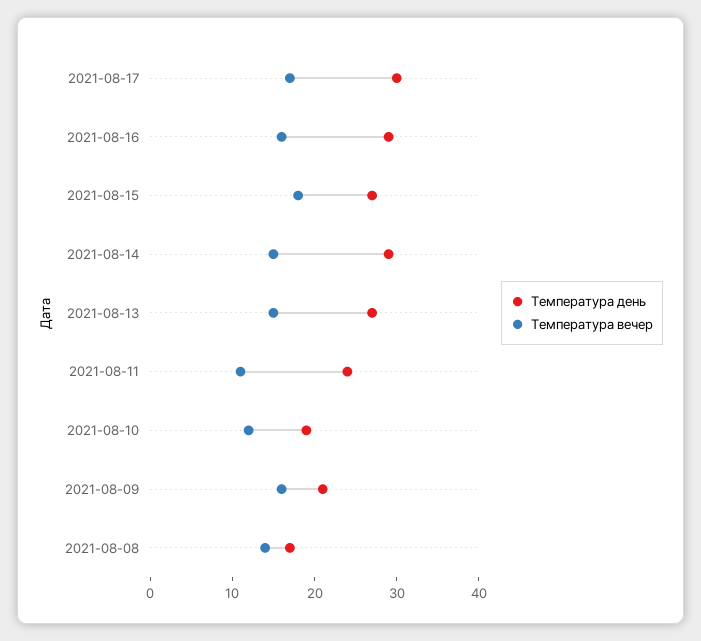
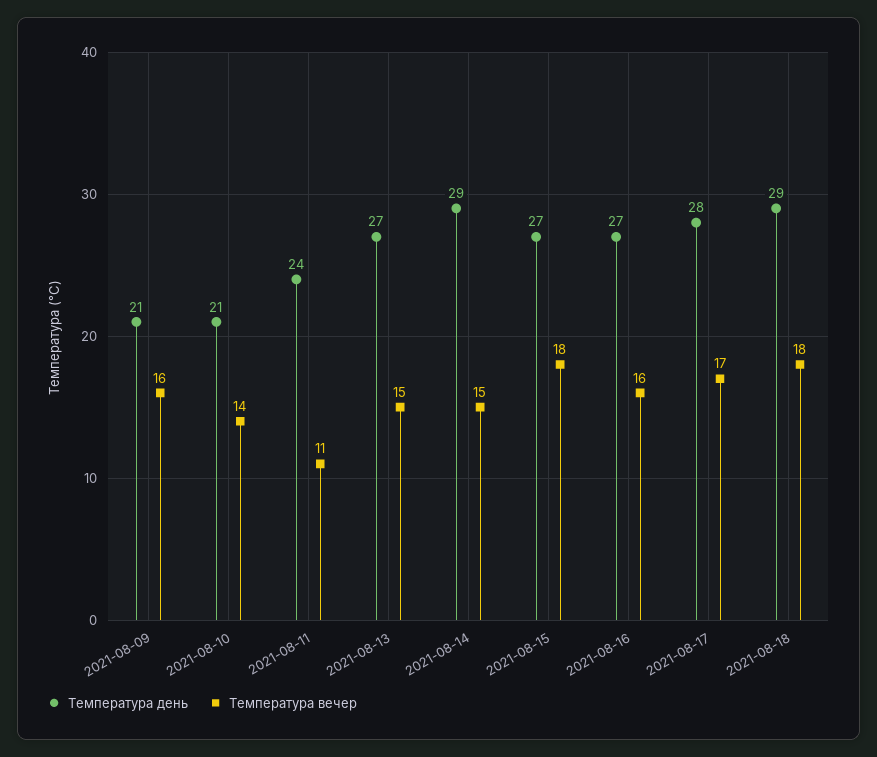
Температура день, 2021-08-17: 30 -> 28
Температура день, 2021-08-16: 29 -> 27
Температура день, 2021-08-10: 19 -> 21
Температура вечер, 2021-08-10: 12 -> 14
Температура день, 2021-08-08: 17 -> none
Температура вечер, 2021-08-08: 14 -> none
Температура день, 2021-08-18: none -> 29
Температура вечер, 2021-08-18: none -> 18

